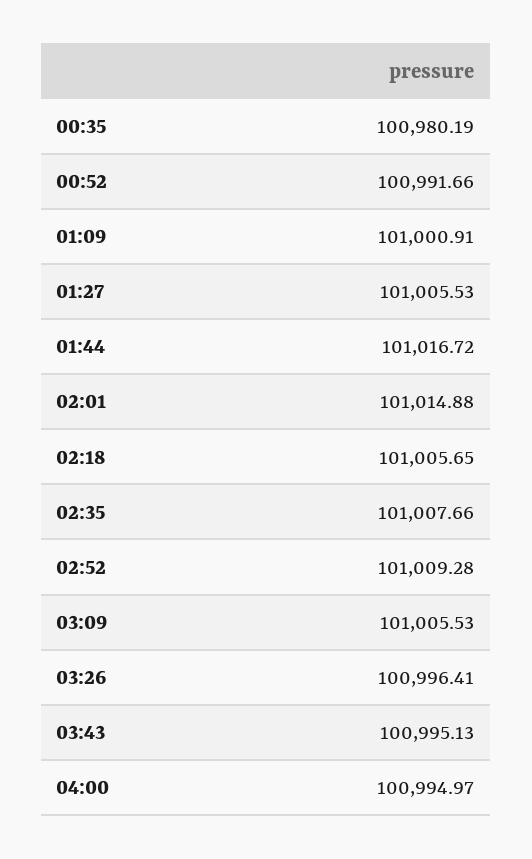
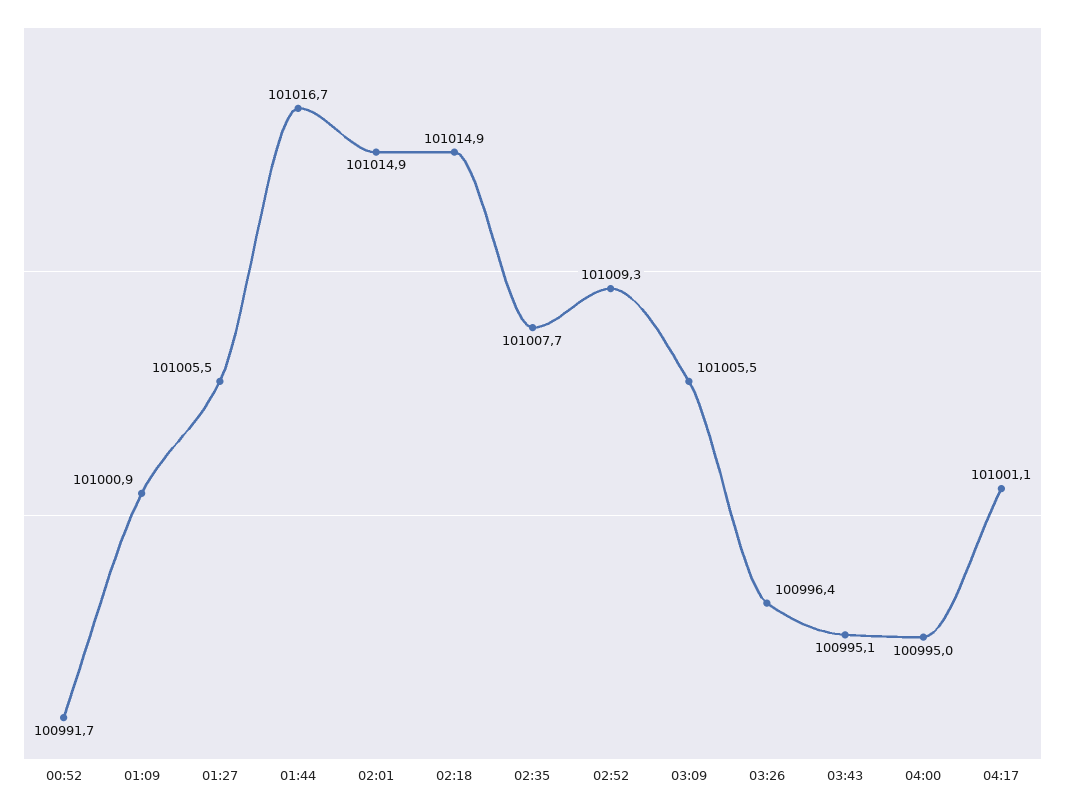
00:35: 100980.19 -> none
02:18: 101005.65 -> 101014.9
04:17: none -> 101001.1

